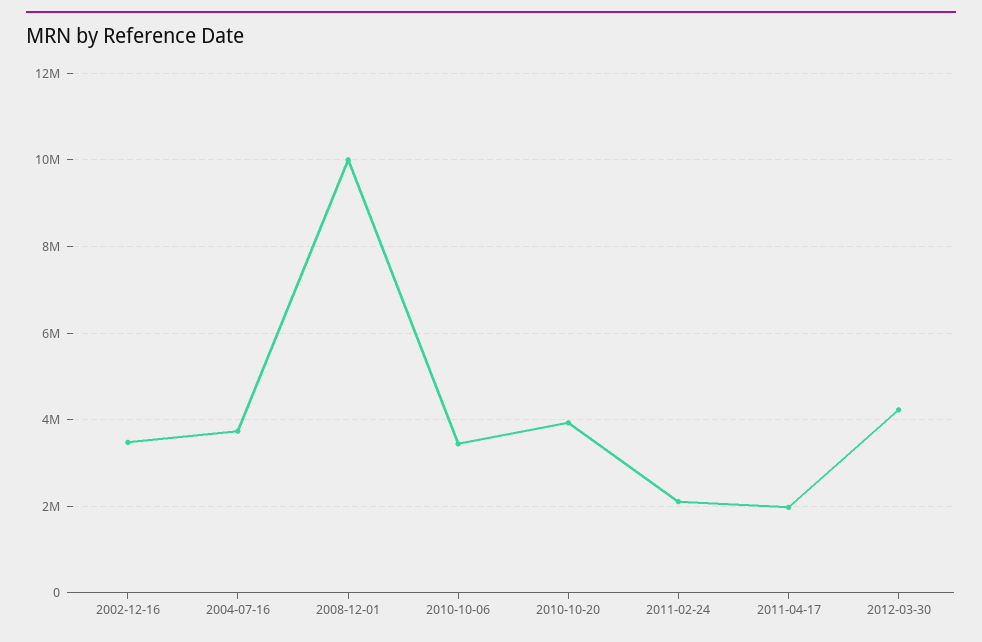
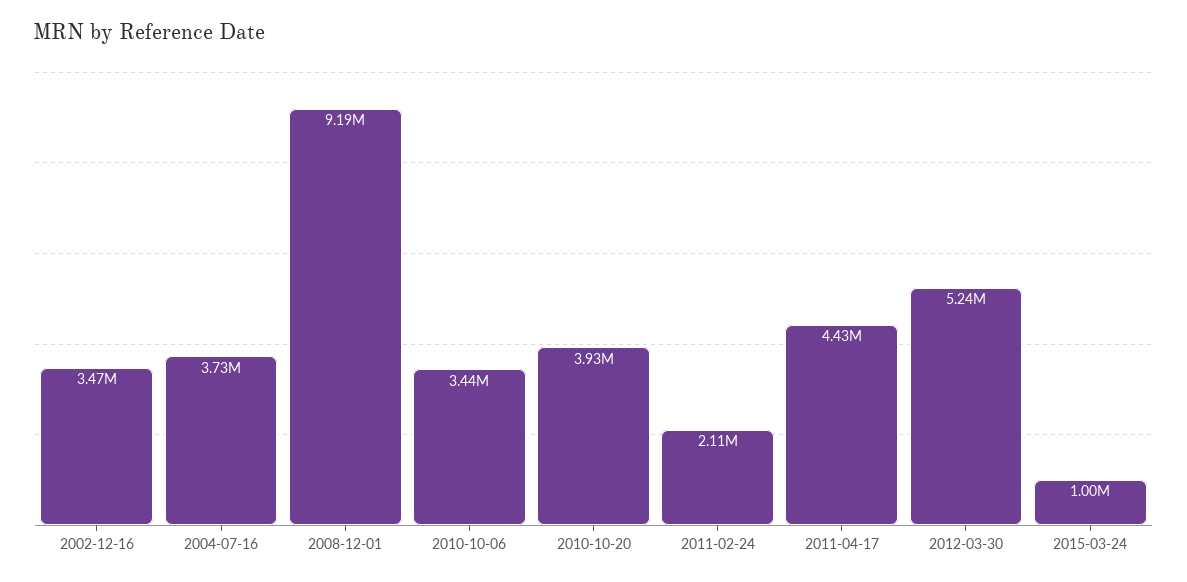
2008-12-01: 10000000 -> 9190000
2011-04-17: 2000000 -> 4430000
2012-03-30: 4200000 -> 5240000
2015-03-24: none -> 1000000

